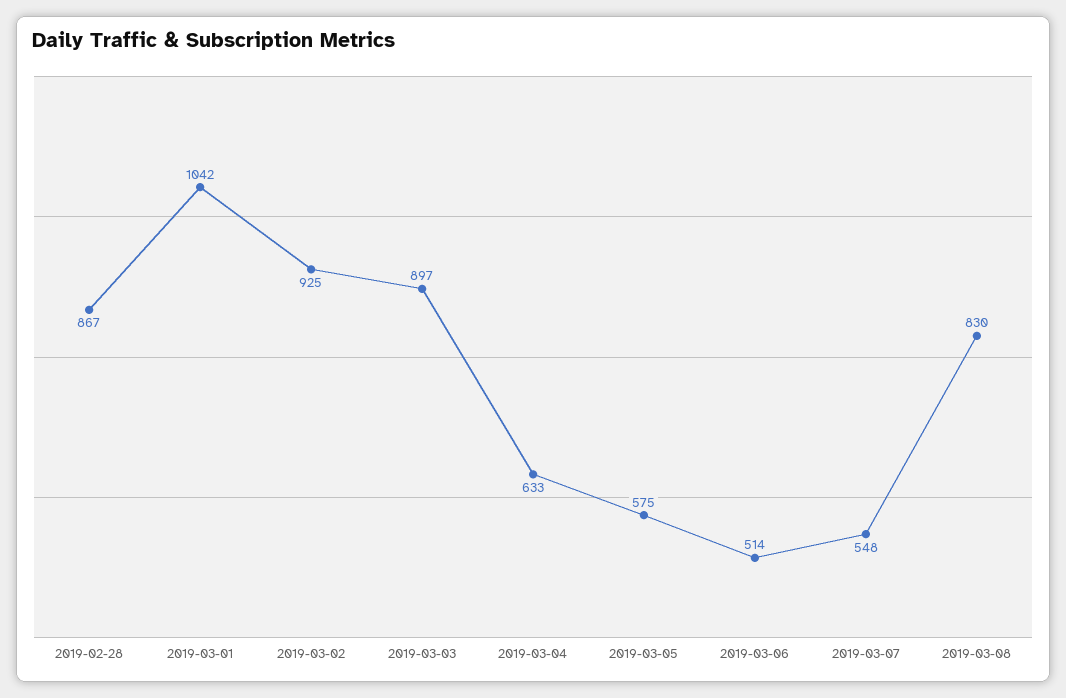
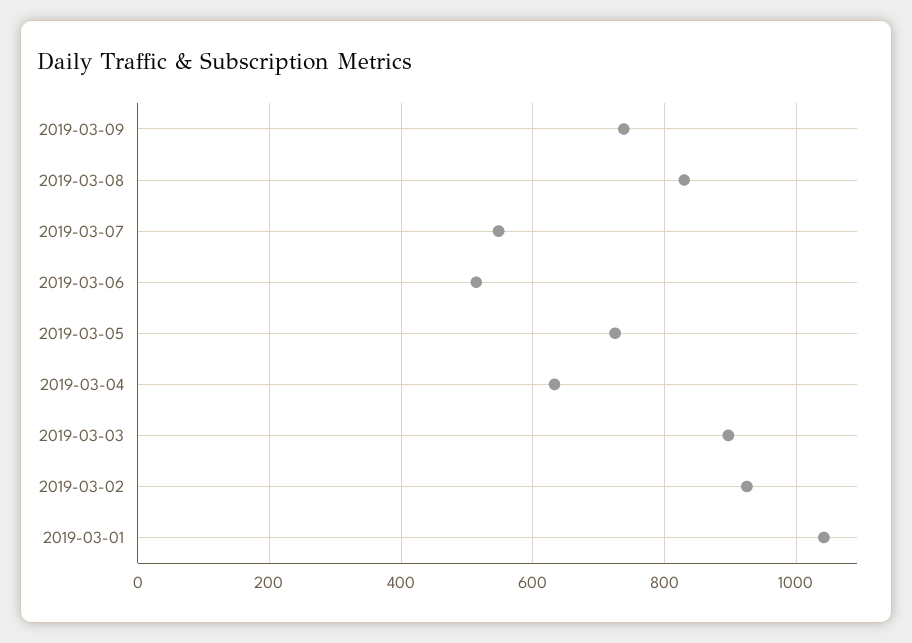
2019-02-28: 867 -> none
2019-03-05: 575 -> 720
2019-03-09: none -> 740

